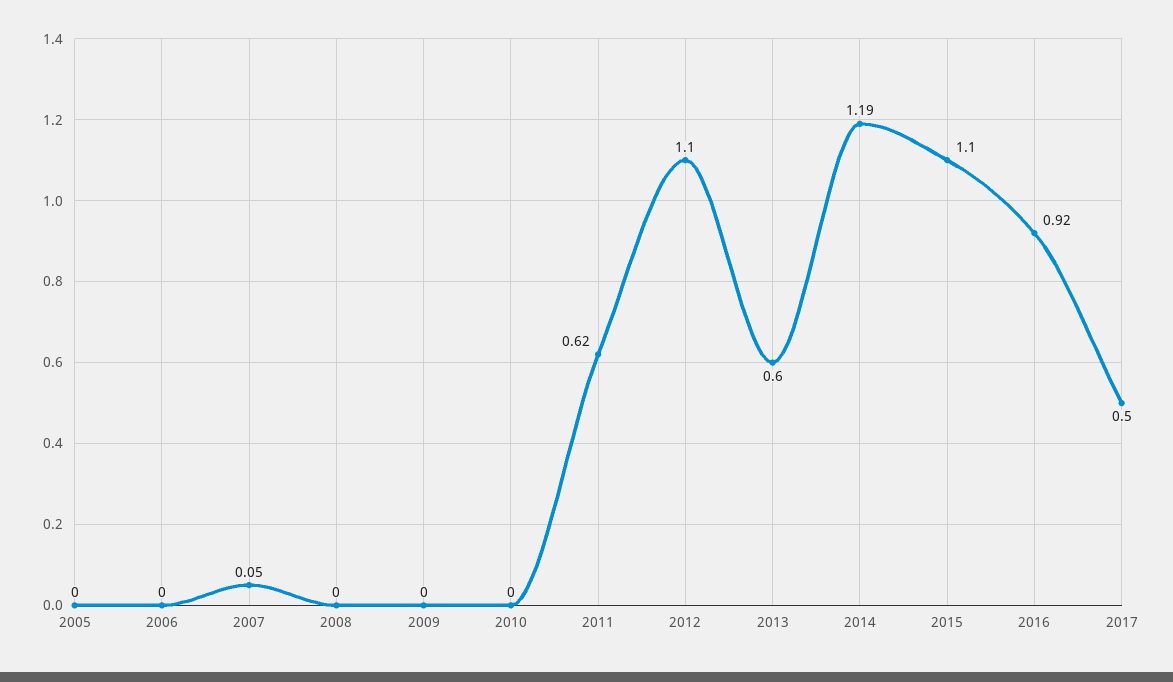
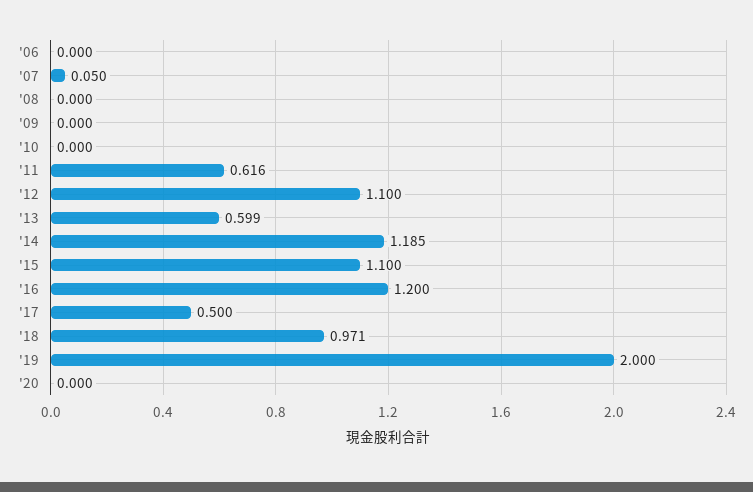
2005: 0 -> none
2016: 0.92 -> 1.2
'18: none -> 0.971
'19: none -> 2
'20: none -> 0

